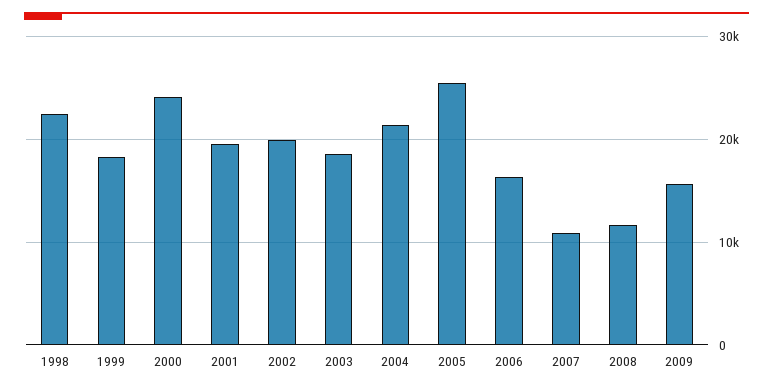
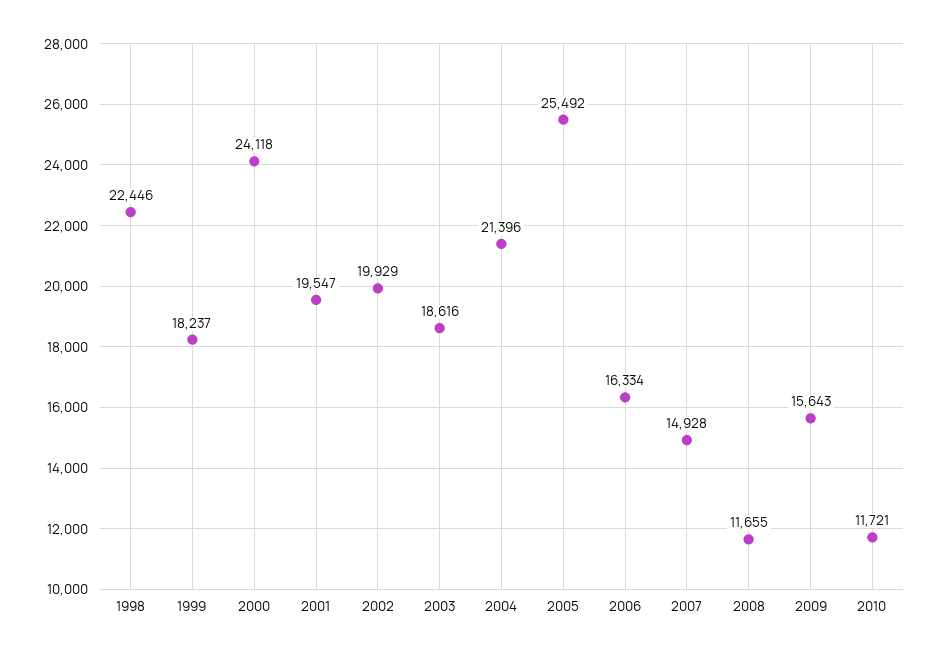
2007: 11000 -> 14928
2010: none -> 11721

